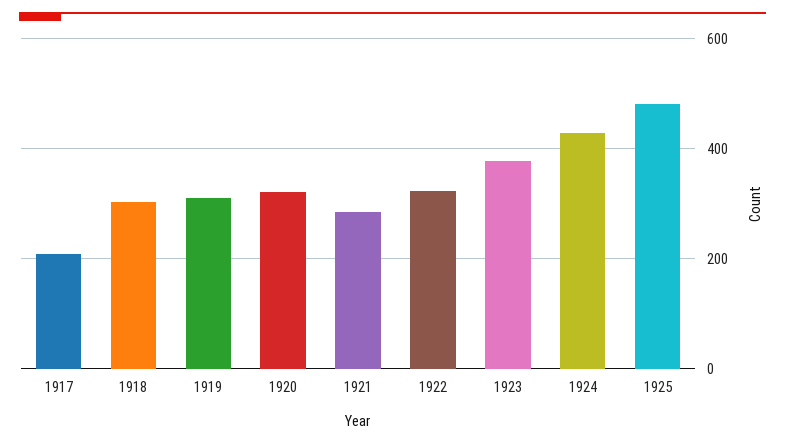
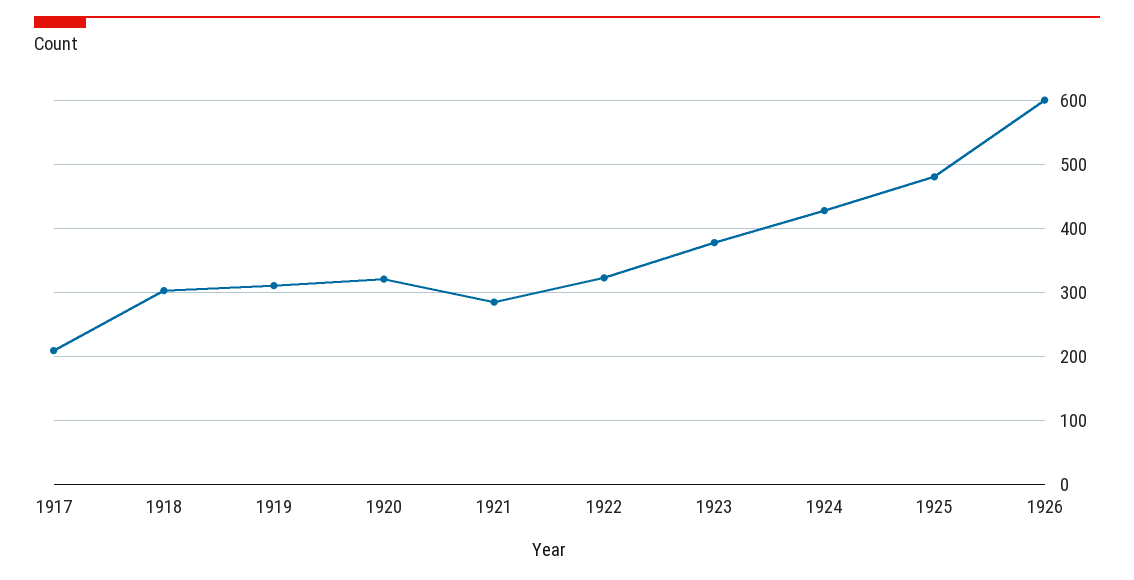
1926: none -> 600

